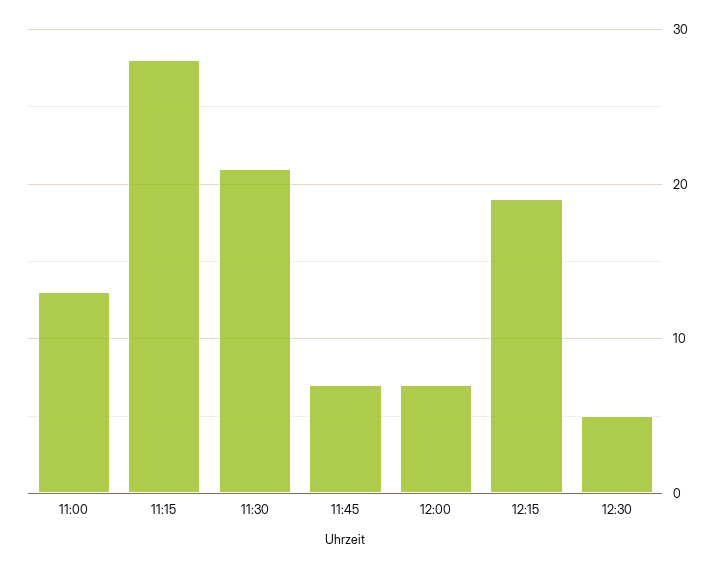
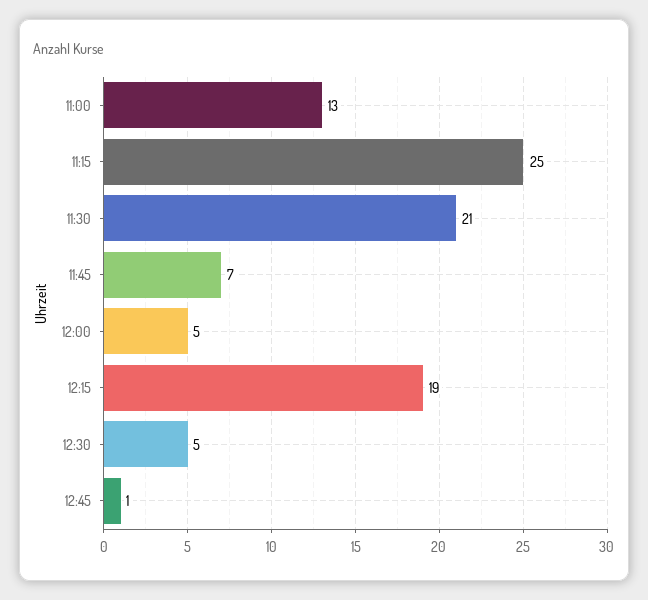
11:15: 28 -> 25
12:00: 7 -> 5
12:45: none -> 1

